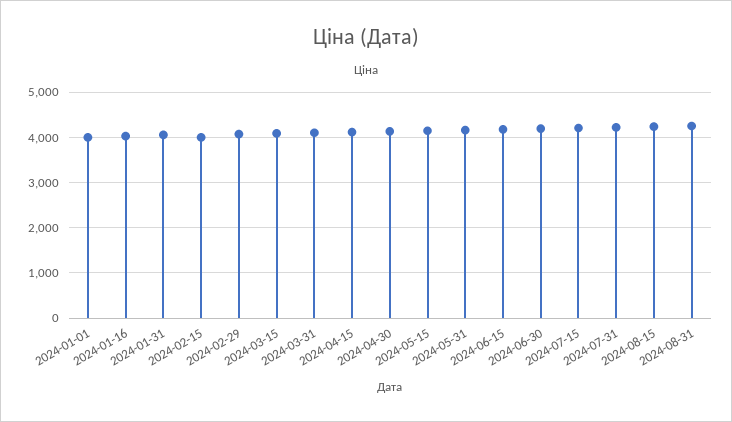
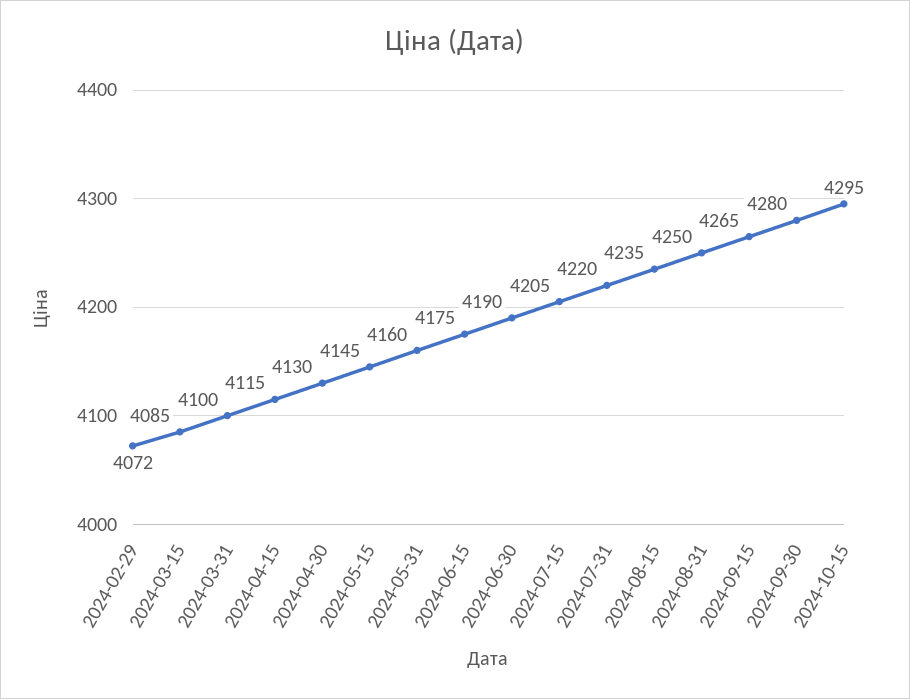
2024-01-01: 4000 -> none
2024-01-16: 4000 -> none
2024-01-31: 4000 -> none
2024-02-15: 4000 -> none
2024-09-15: none -> 4265
2024-09-30: none -> 4280
2024-10-15: none -> 4295

